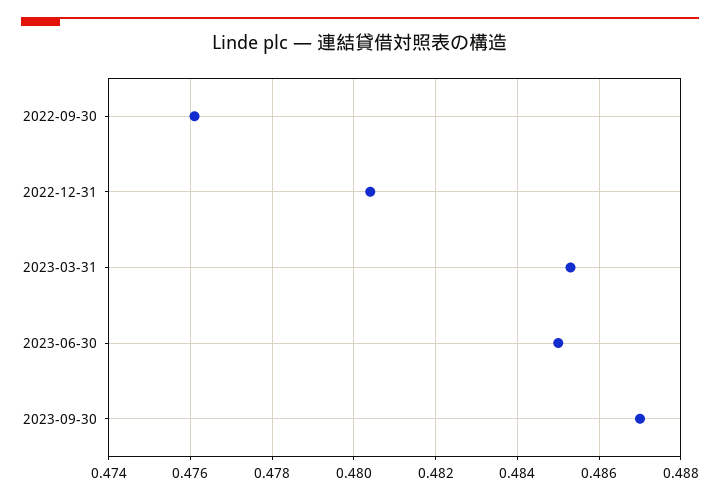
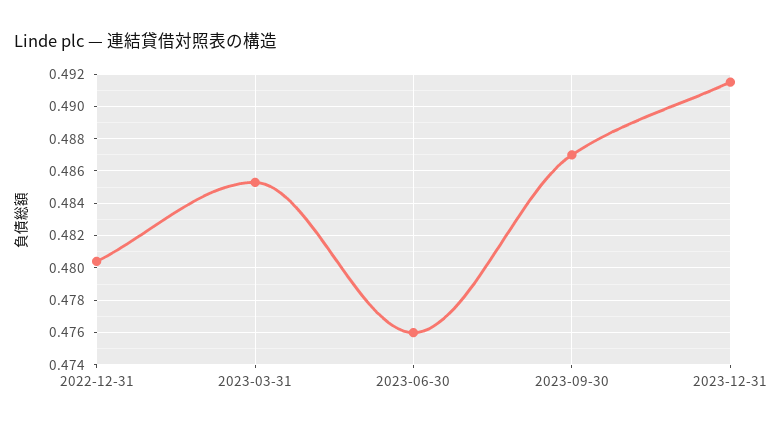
2022-09-30: 0.476 -> none
2023-06-30: 0.485 -> 0.476
2023-12-31: none -> 0.4915

